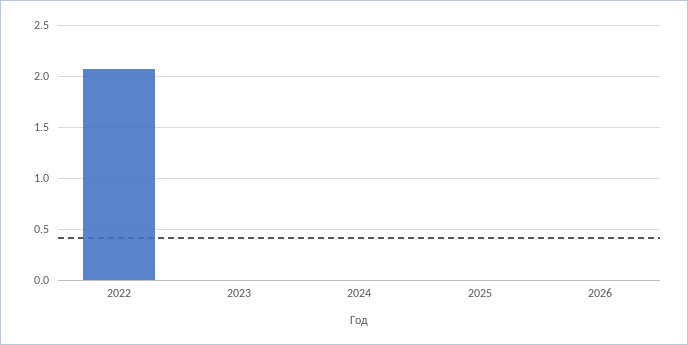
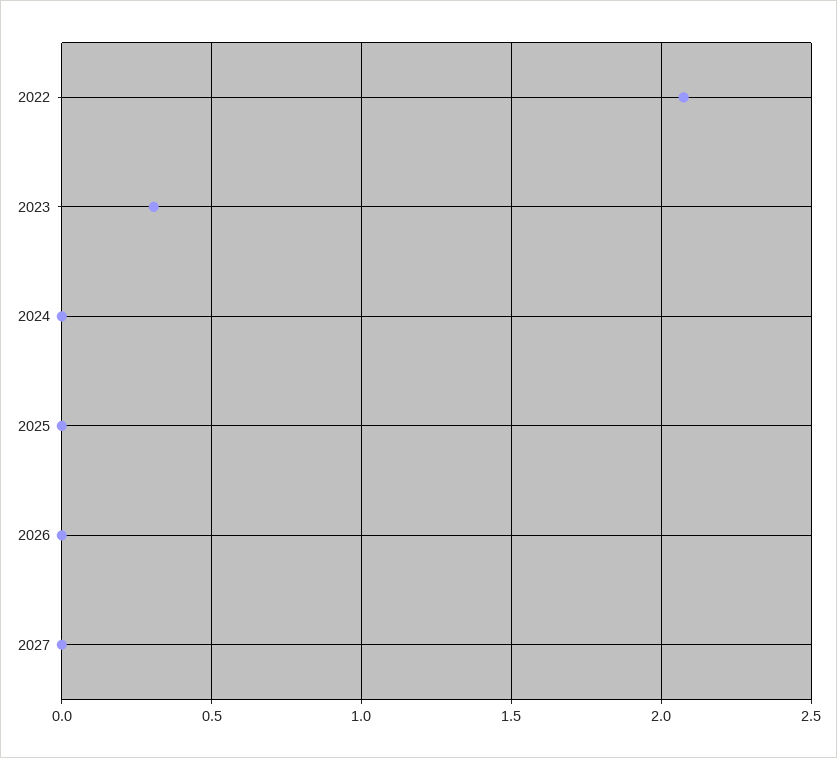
2023: 0 -> 0.3
2027: none -> 0

